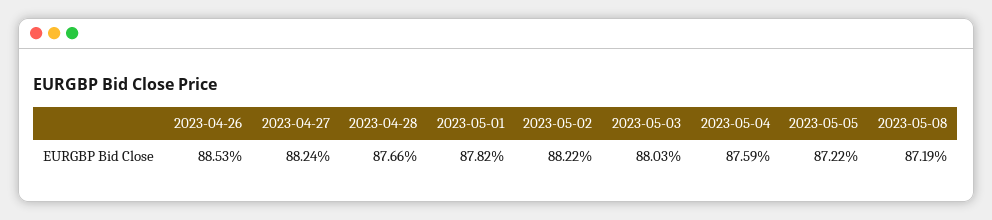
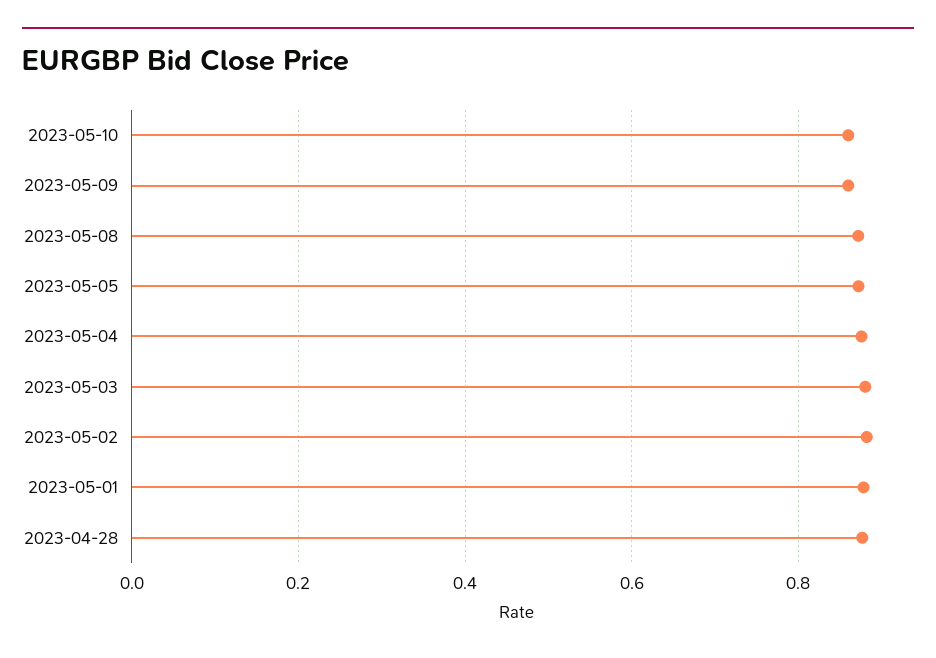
2023-04-26: 0.8853 -> none
2023-04-27: 0.8824 -> none
2023-05-10: none -> 0.86
2023-05-09: none -> 0.86

